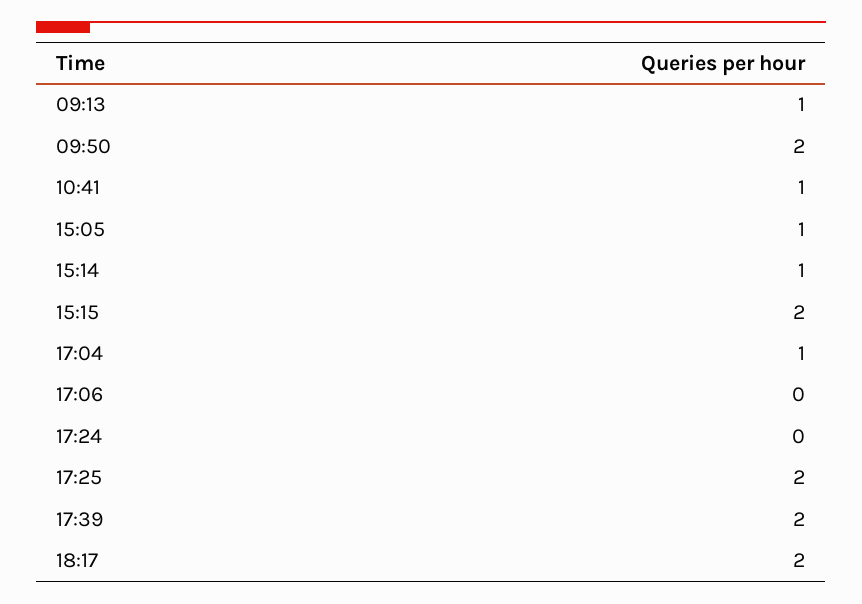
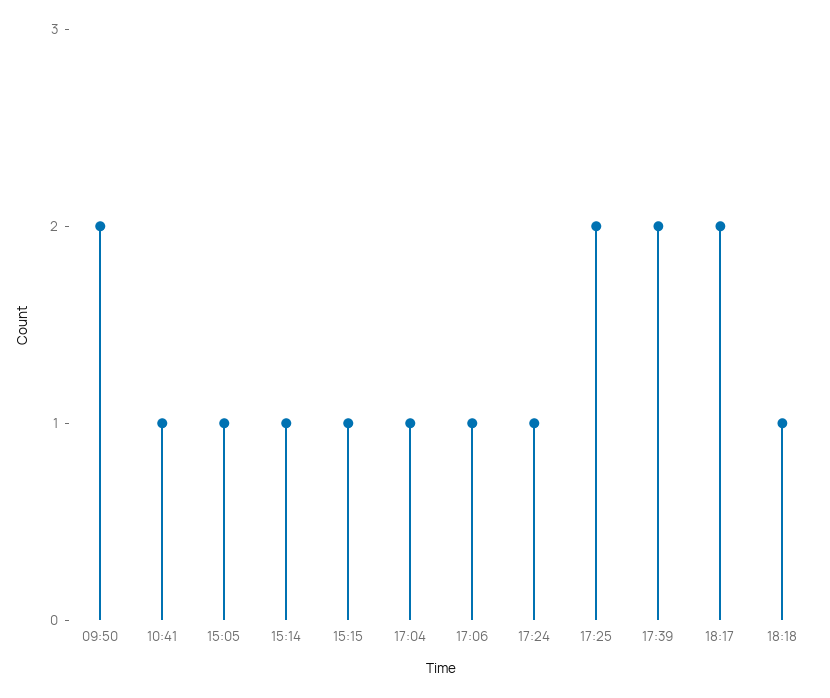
09:13: 1 -> none
15:15: 2 -> 1
17:06: 0 -> 1
17:24: 0 -> 1
18:18: none -> 1

